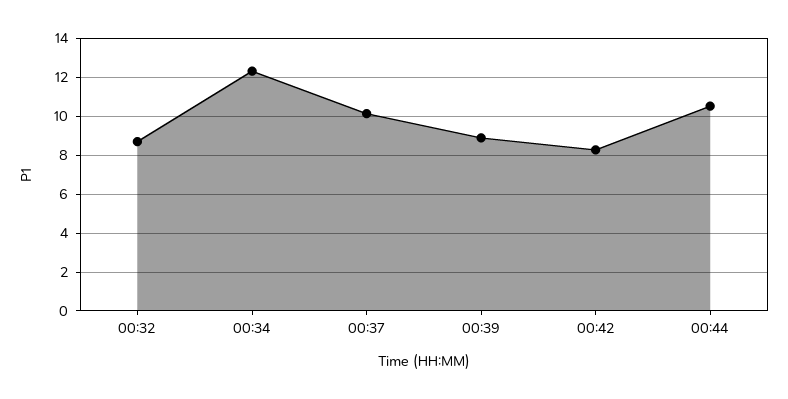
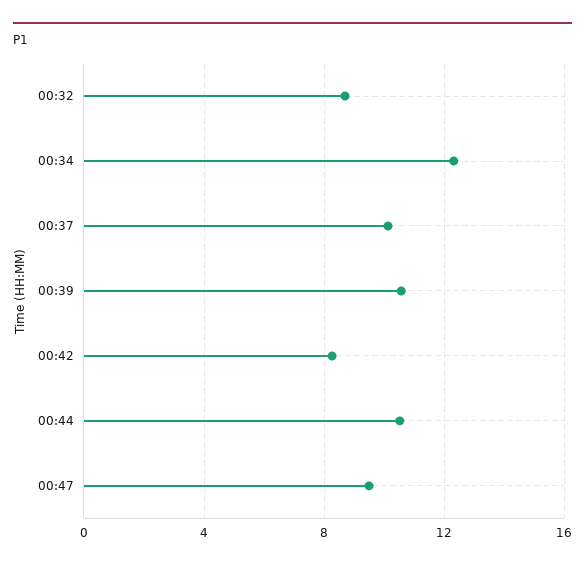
00:39: 9 -> 10.5
00:47: none -> 9.5

